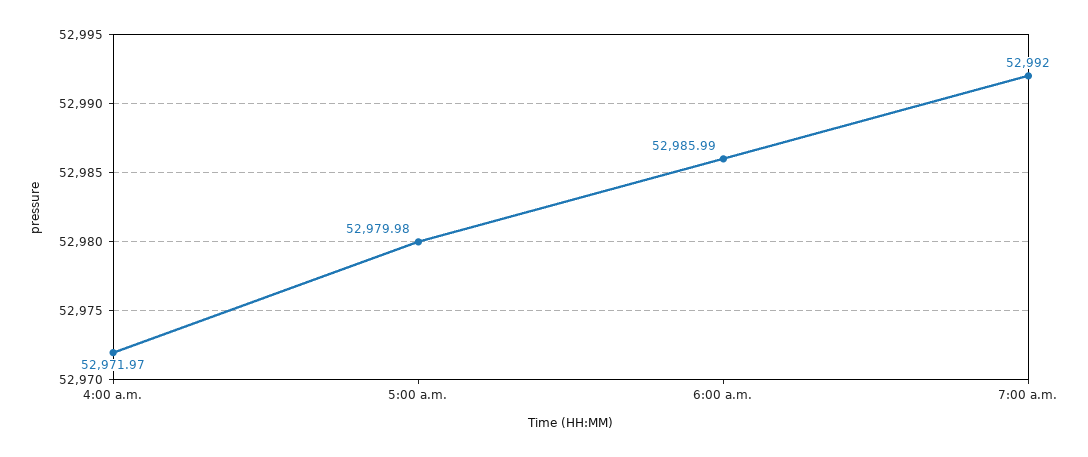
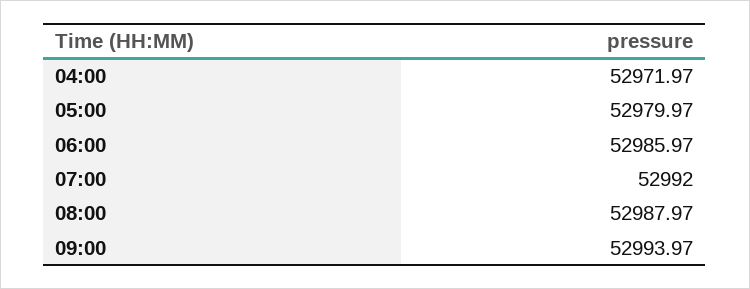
5:00 a.m.: 52979.98 -> 52979.97
6:00 a.m.: 52985.99 -> 52985.97
08:00: none -> 52987.97
09:00: none -> 52993.97

